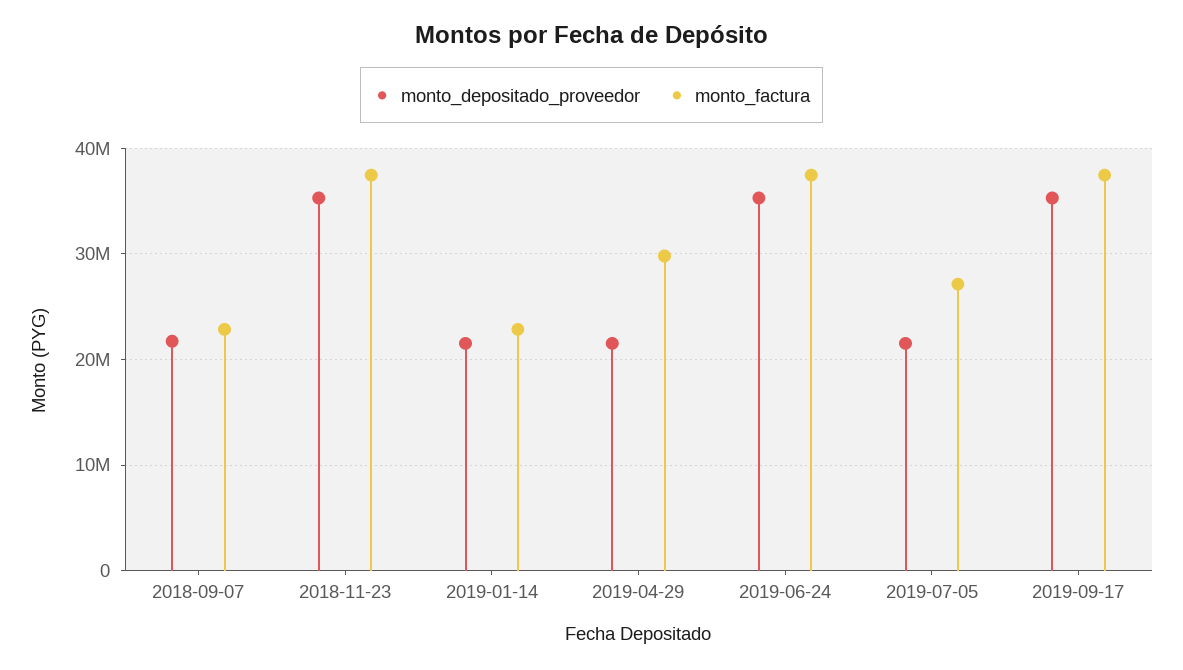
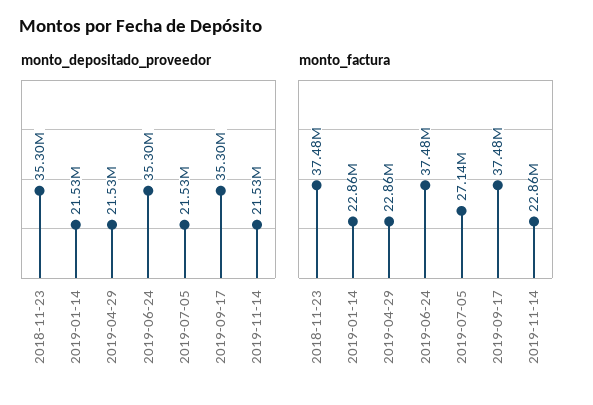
monto_depositado_proveedor, 2018-09-07: 22000000 -> none
monto_factura, 2018-09-07: 23000000 -> none
monto_factura, 2019-04-29: 30000000 -> 22860000
monto_depositado_proveedor, 2019-11-14: none -> 21530000
monto_factura, 2019-11-14: none -> 22860000

